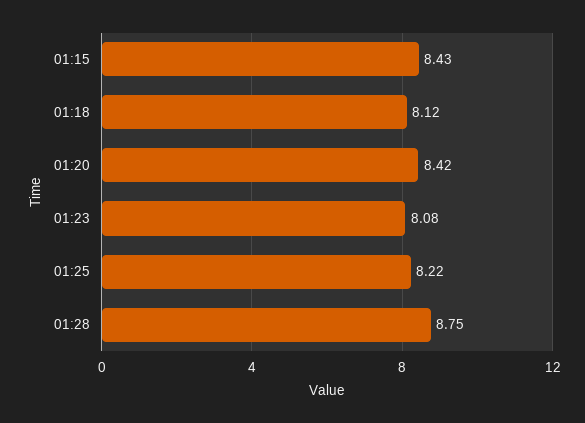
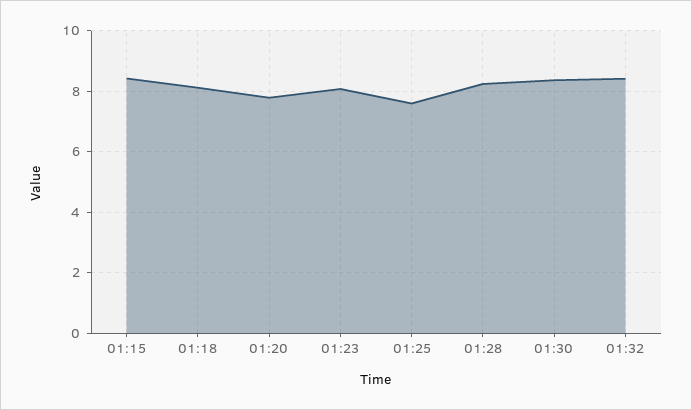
01:20: 8.42 -> 7.8
01:25: 8.22 -> 7.6
01:28: 8.75 -> 8.2
01:30: none -> 8.4
01:32: none -> 8.4

